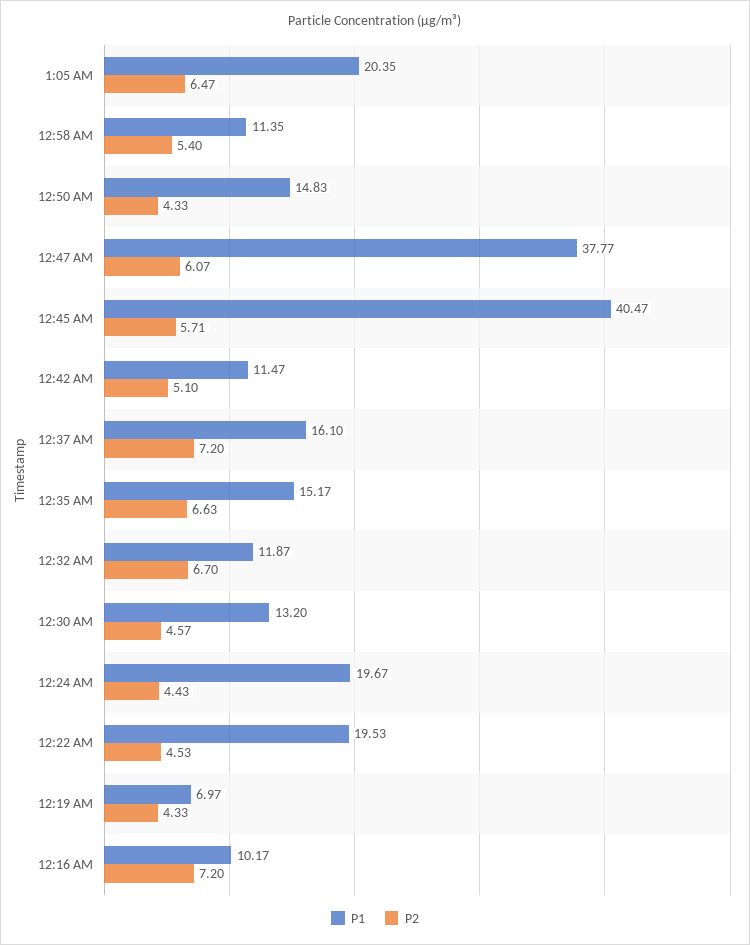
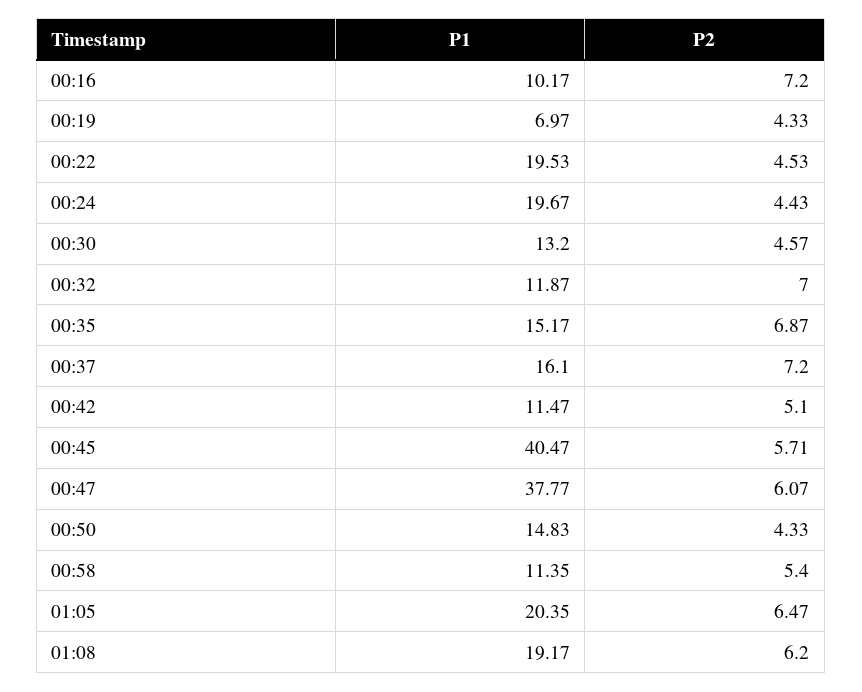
P2, 12:35 AM: 6.63 -> 6.87
P2, 12:32 AM: 6.7 -> 7
P1, 01:08: none -> 19.17
P2, 01:08: none -> 6.2

